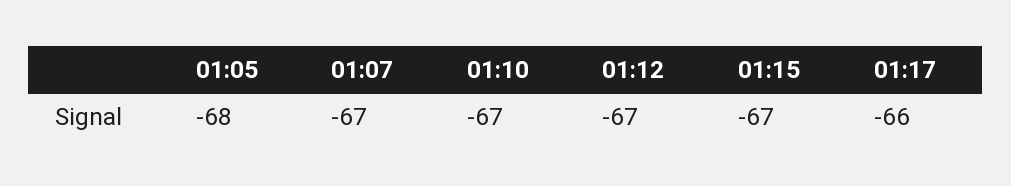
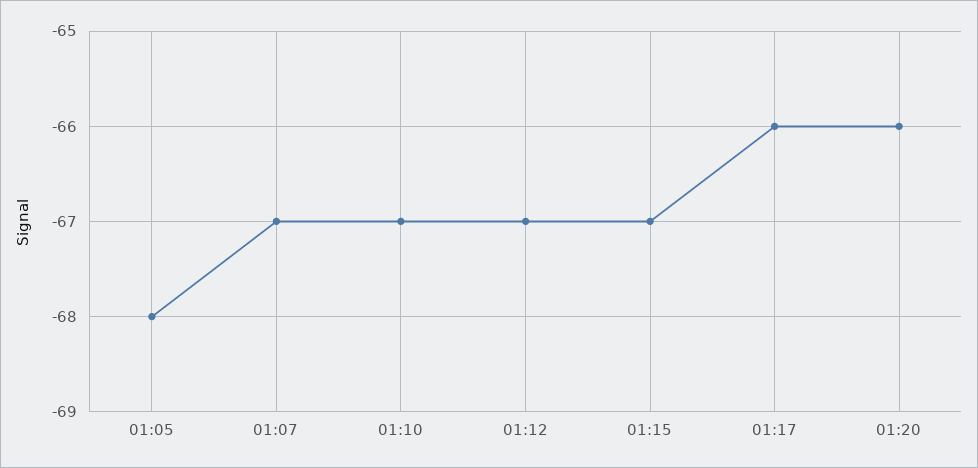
01:20: none -> -66

